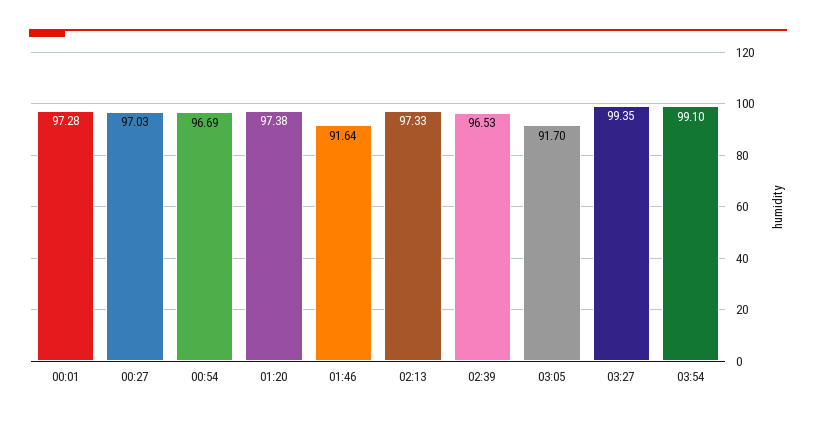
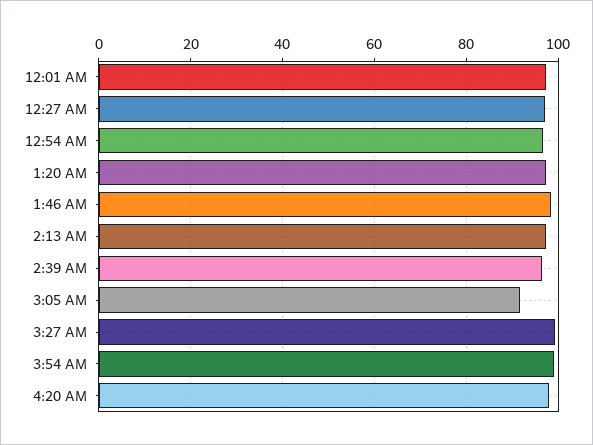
01:46: 91.64 -> 98
4:20 AM: none -> 98

